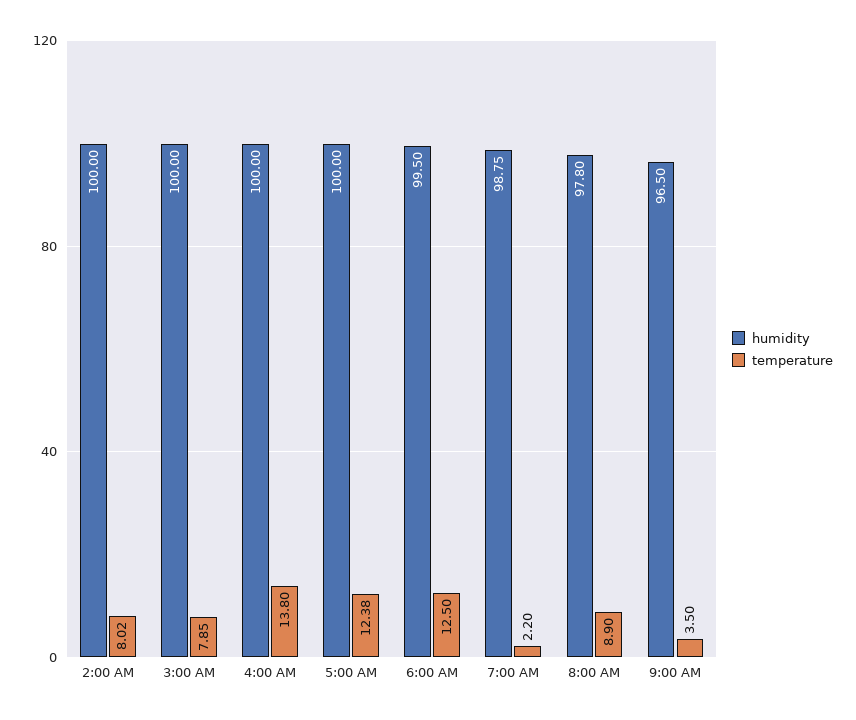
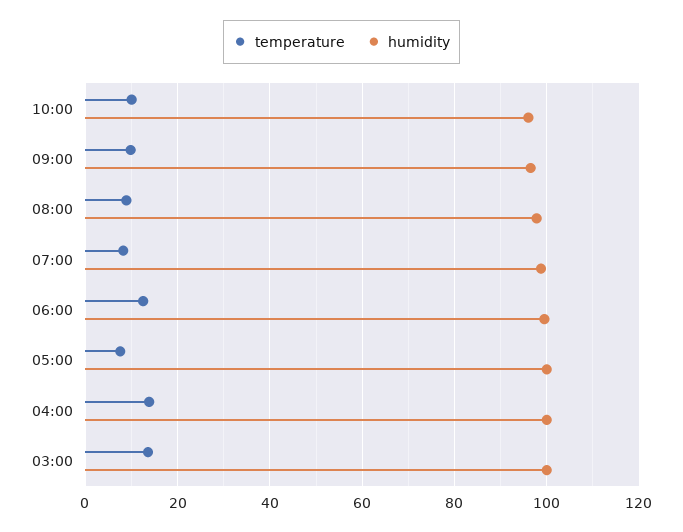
humidity, 2:00 AM: 100 -> none
temperature, 2:00 AM: 8.02 -> none
temperature, 3:00 AM: 7.85 -> 14
temperature, 5:00 AM: 12.38 -> 8
temperature, 7:00 AM: 2.2 -> 8
temperature, 9:00 AM: 3.5 -> 10
temperature, 10:00: none -> 10
humidity, 10:00: none -> 96

